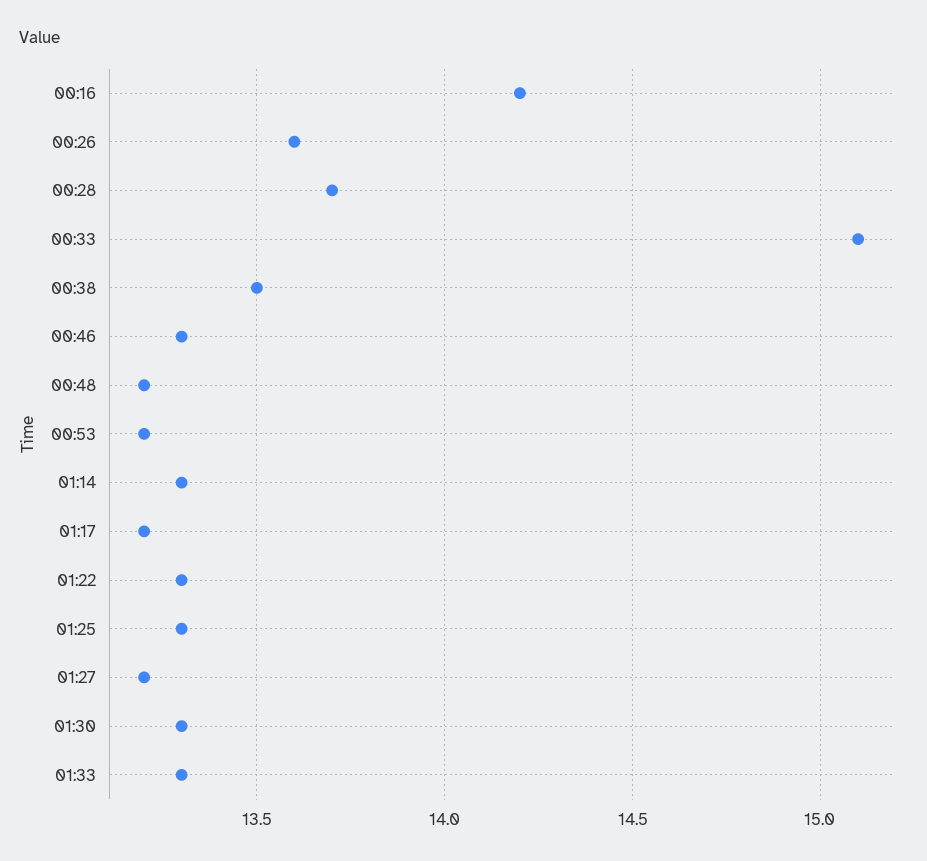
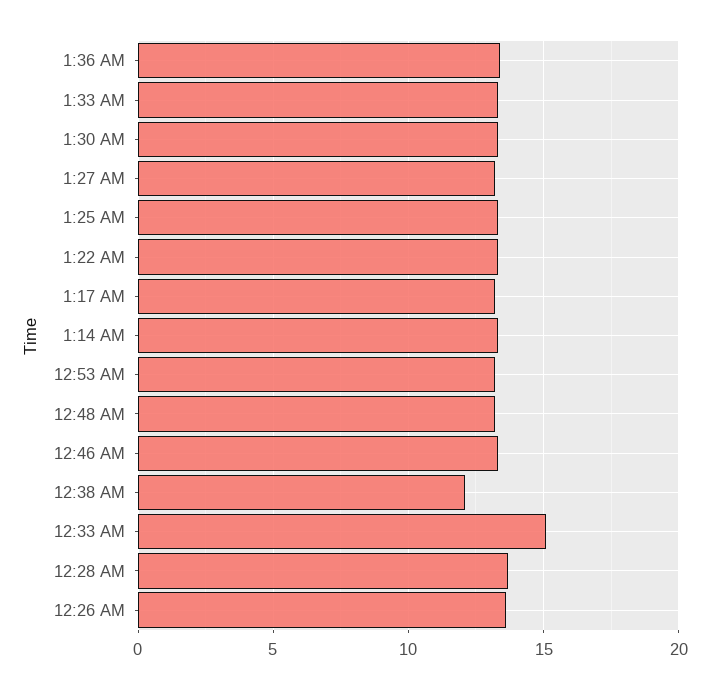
00:16: 14.2 -> none
00:38: 13.5 -> 12
1:36 AM: none -> 13.5

